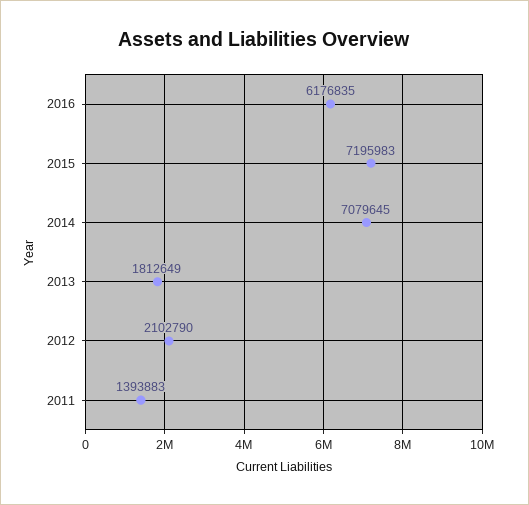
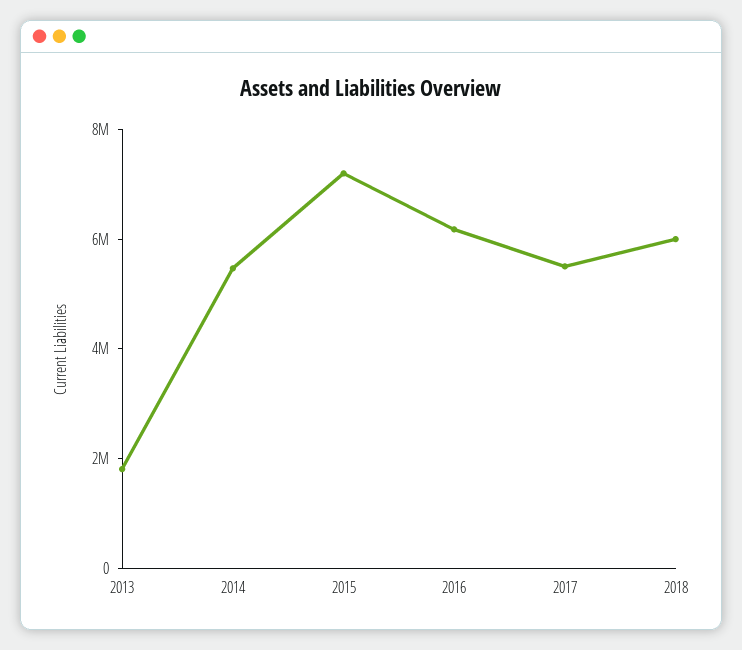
2014: 7079645 -> 5500000
2012: 2102790 -> none
2011: 1393883 -> none
2017: none -> 5500000
2018: none -> 6000000

